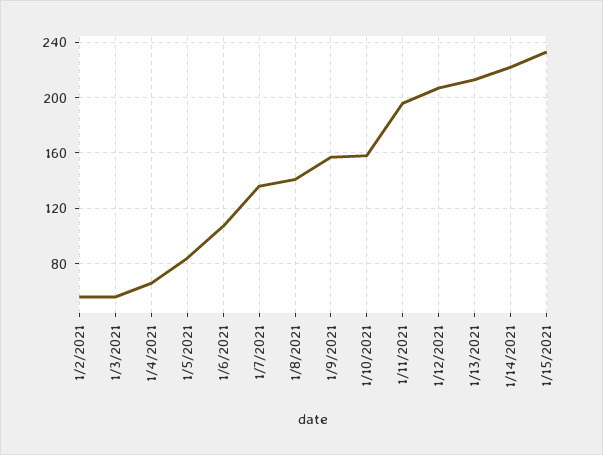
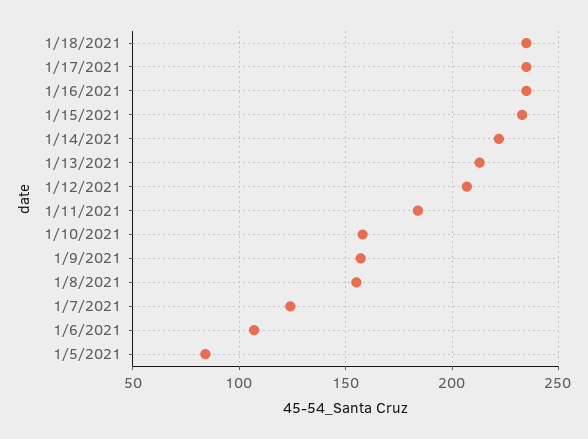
1/2/2021: 55 -> none
1/3/2021: 55 -> none
1/4/2021: 65 -> none
1/7/2021: 135 -> 125
1/8/2021: 140 -> 155
1/11/2021: 195 -> 185
1/18/2021: none -> 235
1/17/2021: none -> 235
1/16/2021: none -> 235

